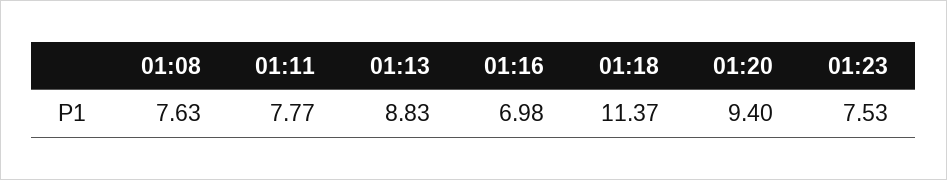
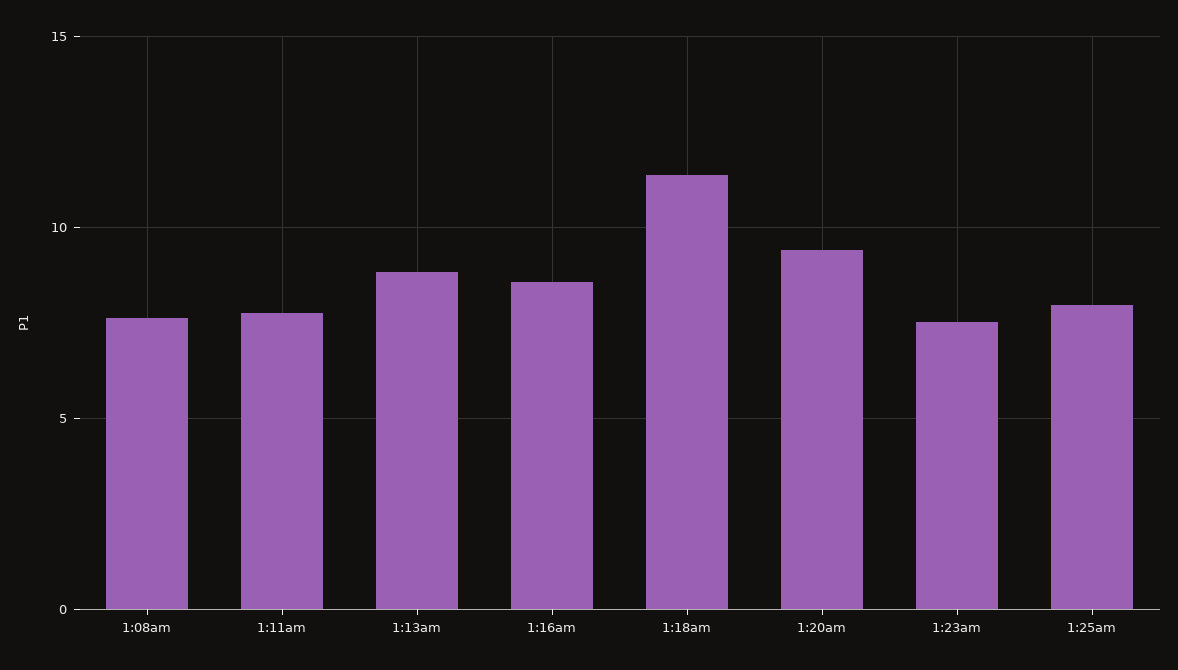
01:16: 6.98 -> 8.5
1:25am: none -> 8

